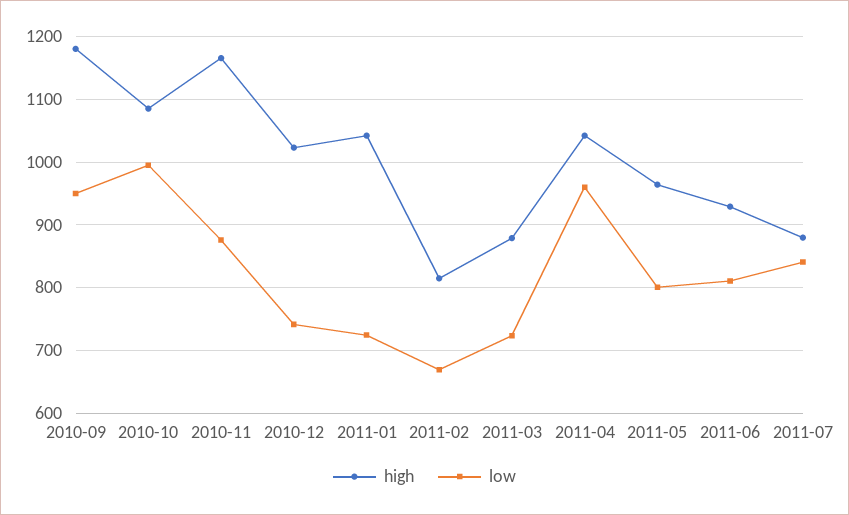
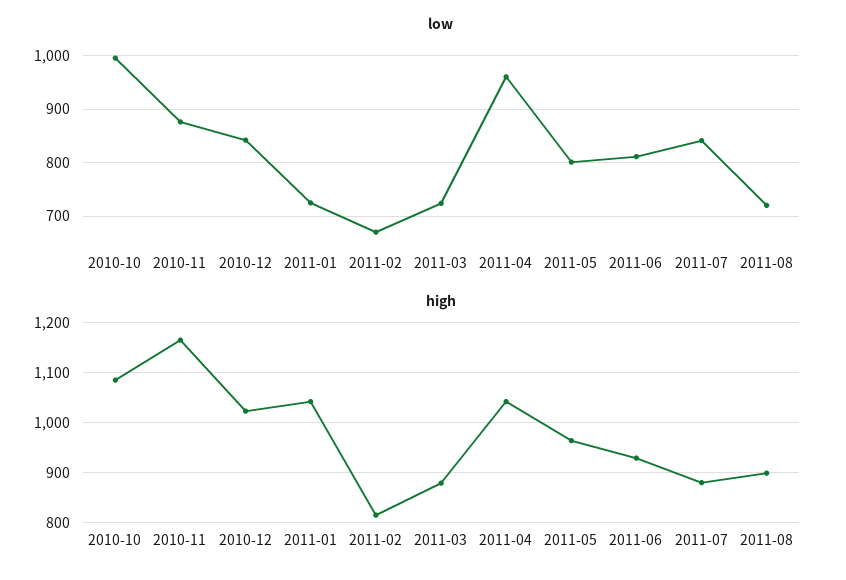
high, 2010-09: 1180 -> none
low, 2010-09: 950 -> none
low, 2010-12: 740 -> 840
low, 2011-08: none -> 720
high, 2011-08: none -> 900

